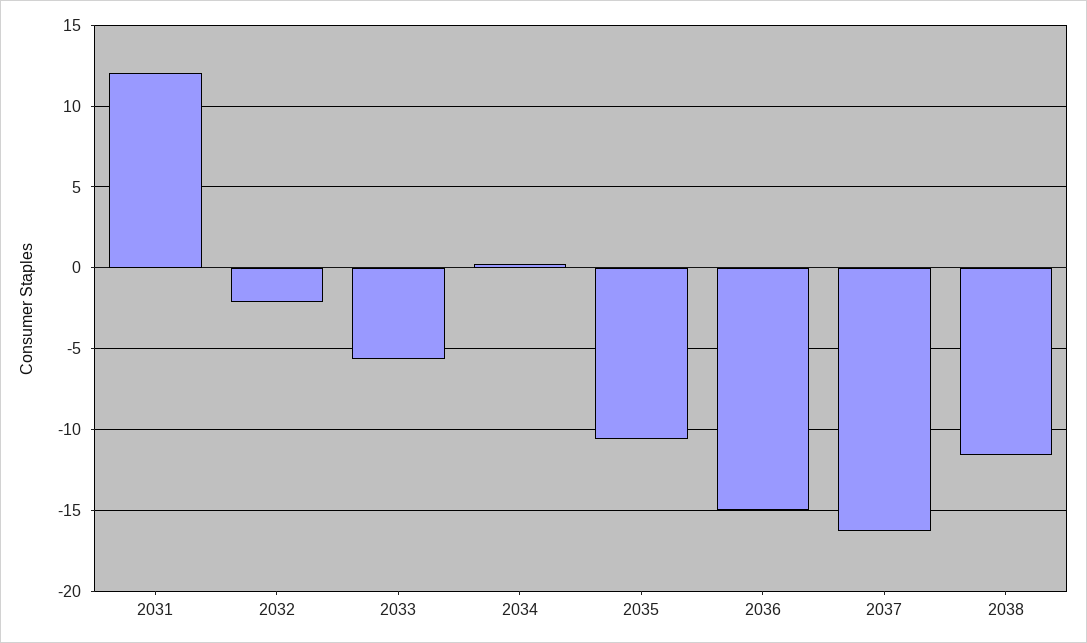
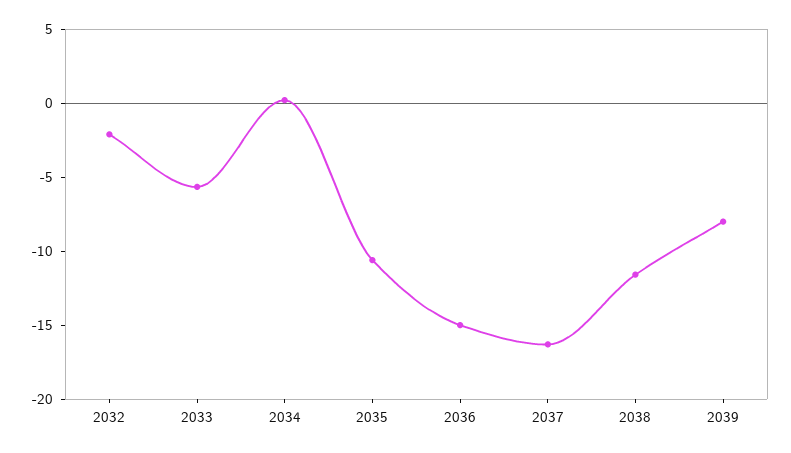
2031: 12 -> none
2039: none -> -8

